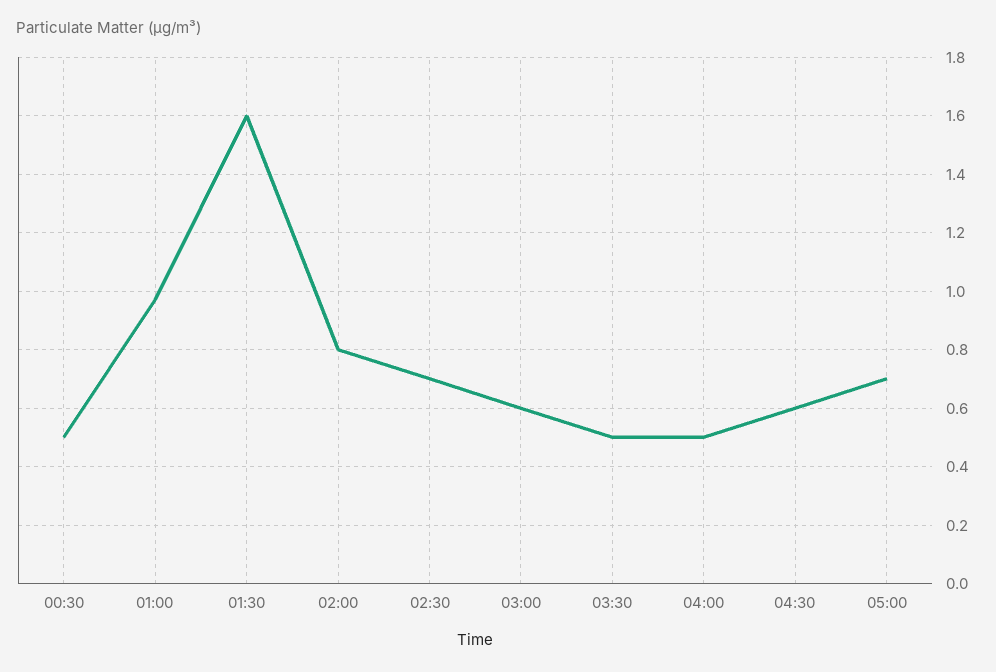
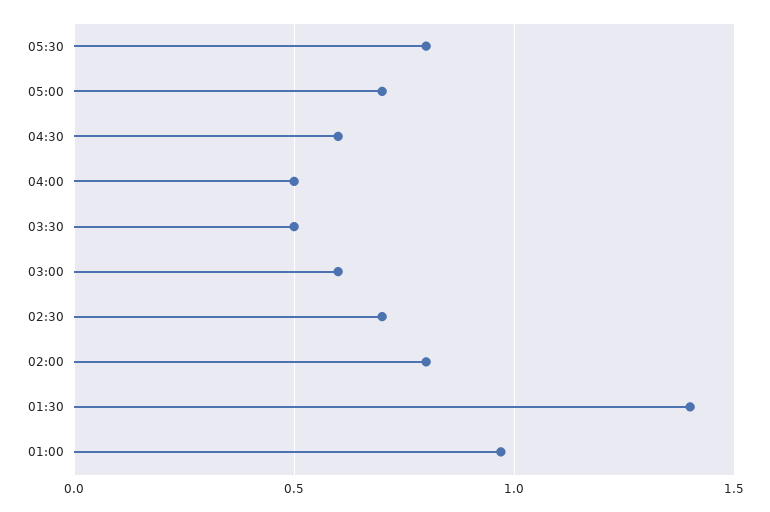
00:30: 0.5 -> none
01:30: 1.6 -> 1.4
05:30: none -> 0.8

